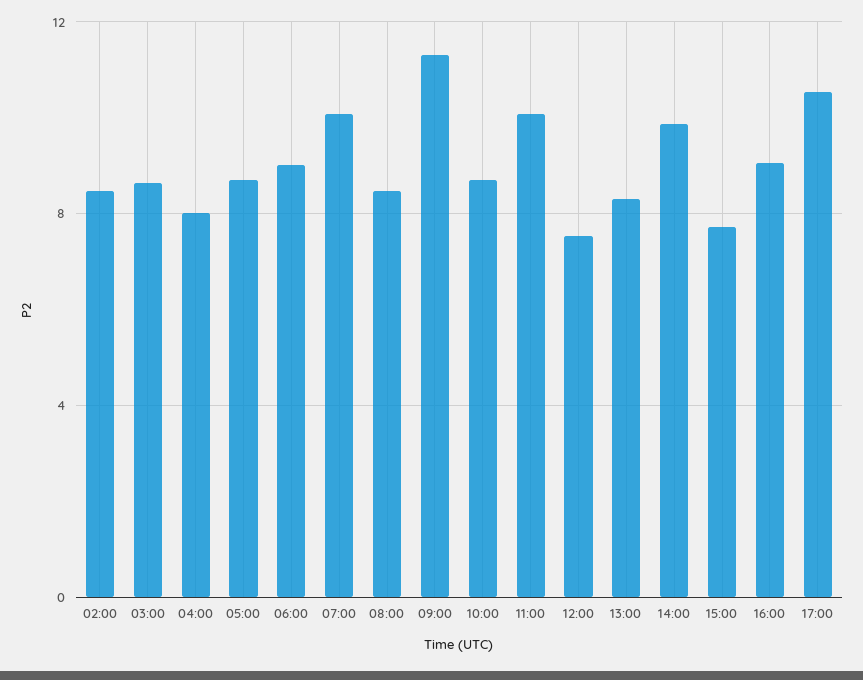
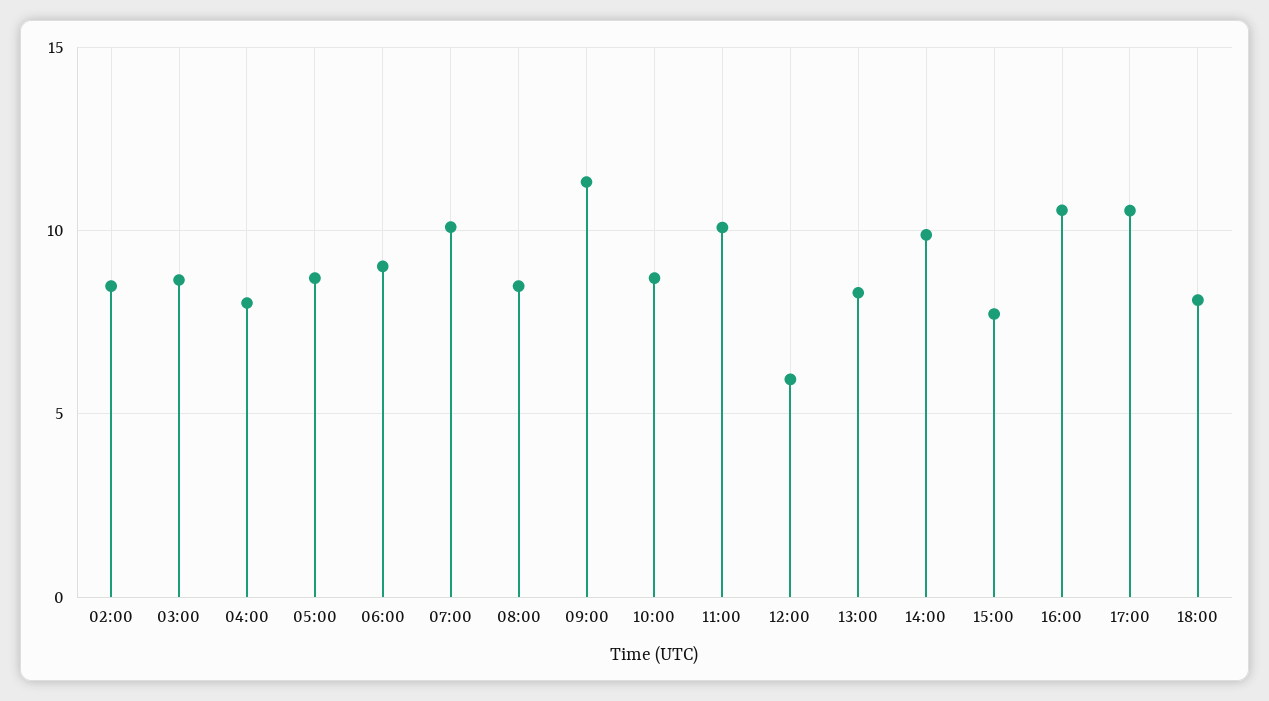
12:00: 7.5 -> 6
16:00: 9 -> 10.5
18:00: none -> 8

